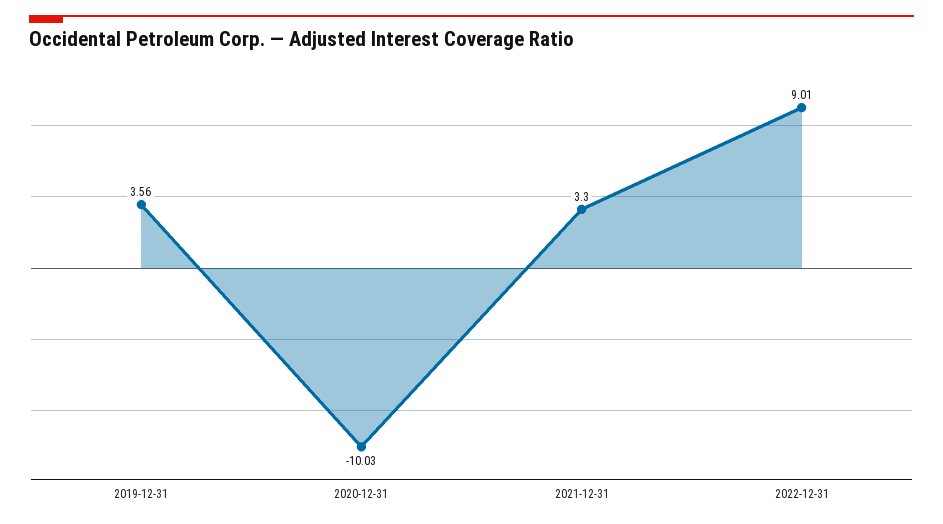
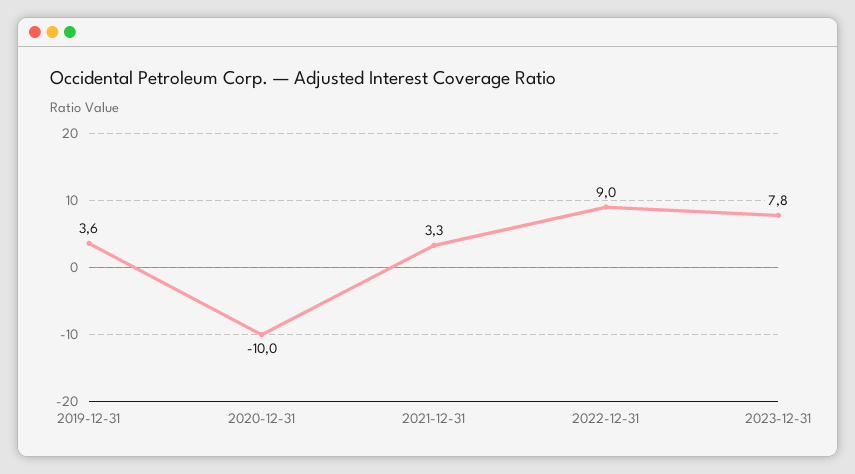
2023-12-31: none -> 7.8

